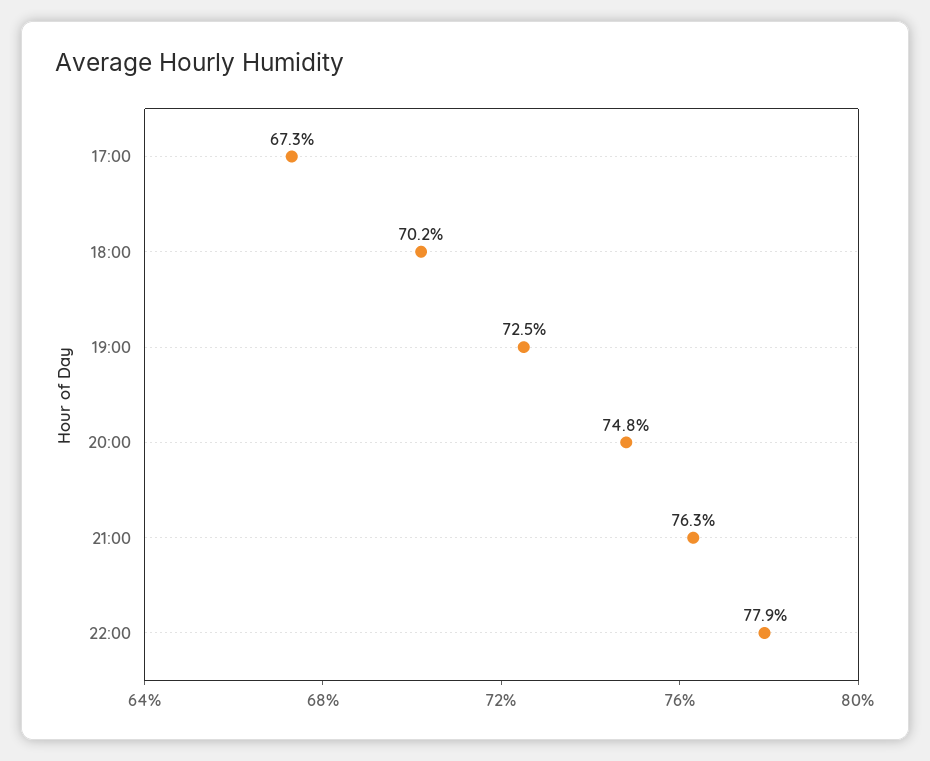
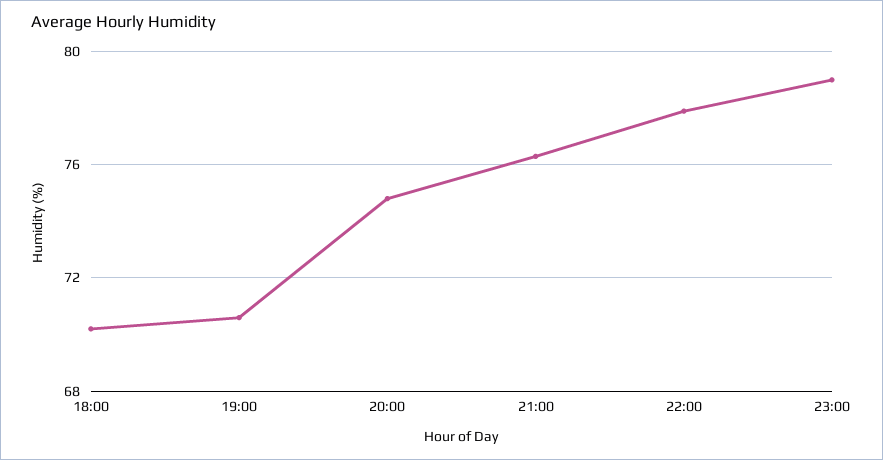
17:00: 67.3 -> none
19:00: 72.5 -> 70.5
23:00: none -> 79

